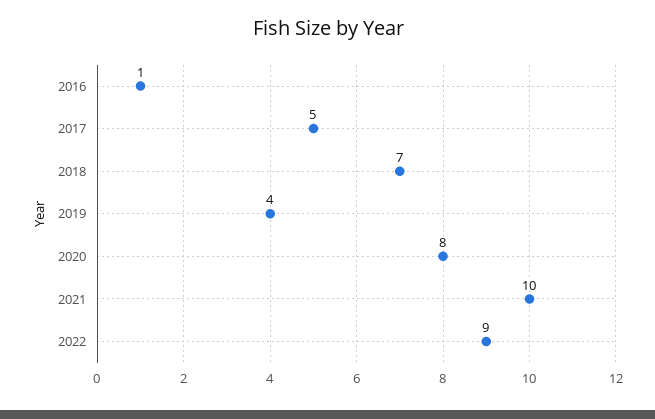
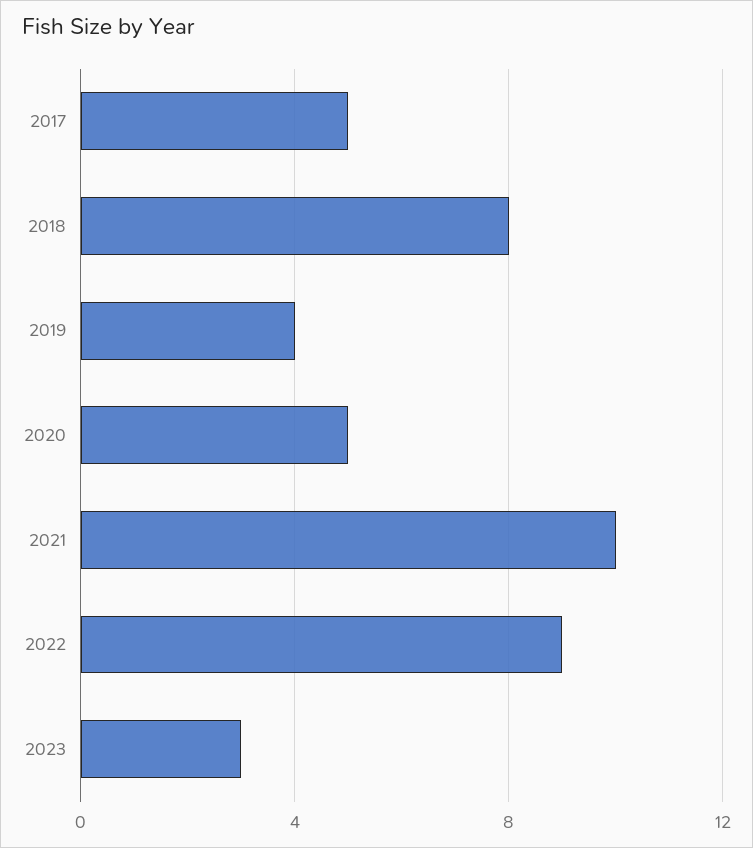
2016: 1 -> none
2018: 7 -> 8
2020: 8 -> 5
2023: none -> 3

